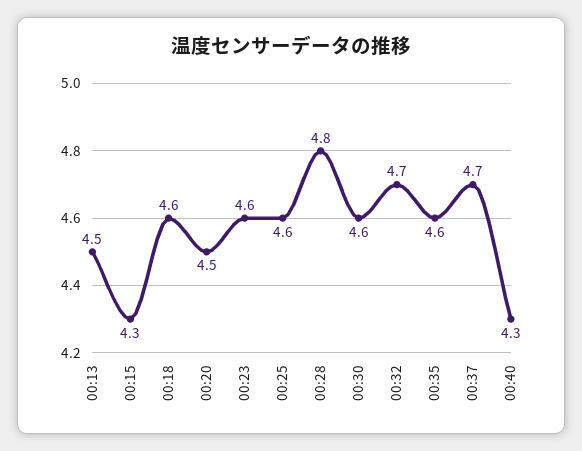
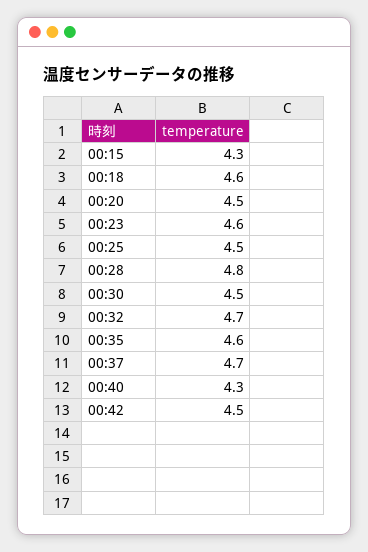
00:13: 4.5 -> none
00:25: 4.6 -> 4.5
00:30: 4.6 -> 4.5
00:42: none -> 4.5

